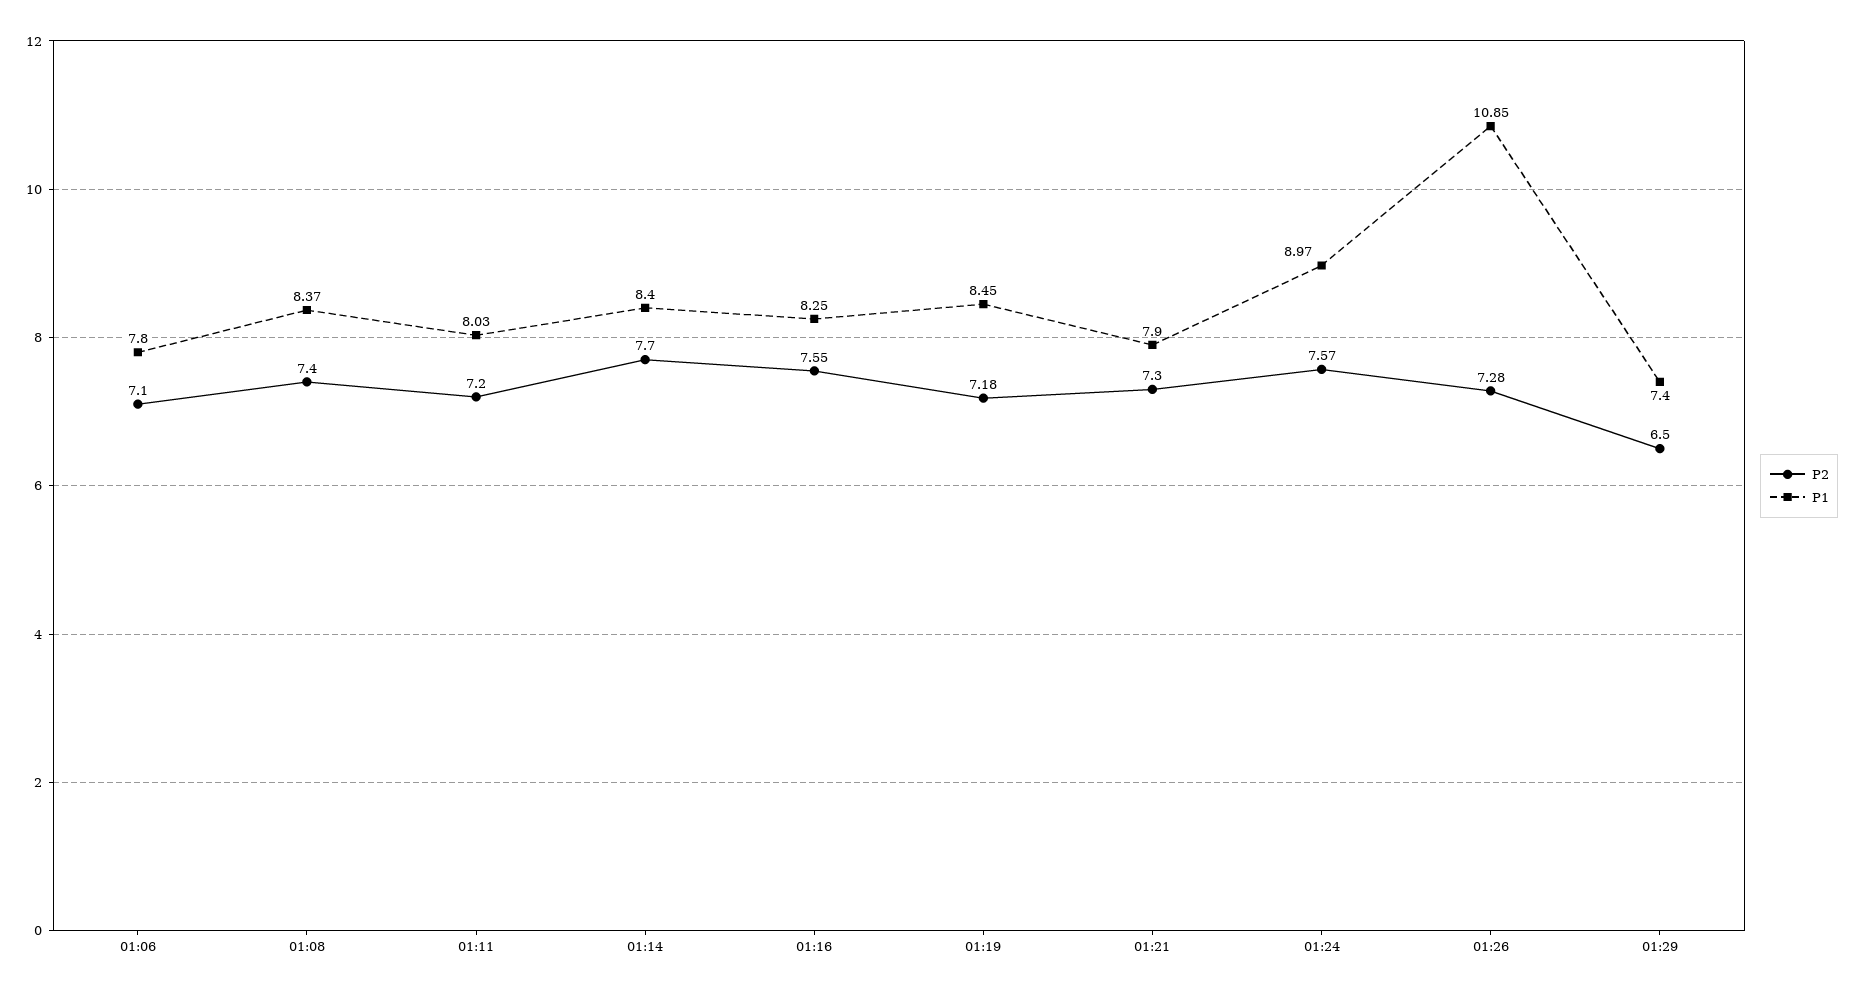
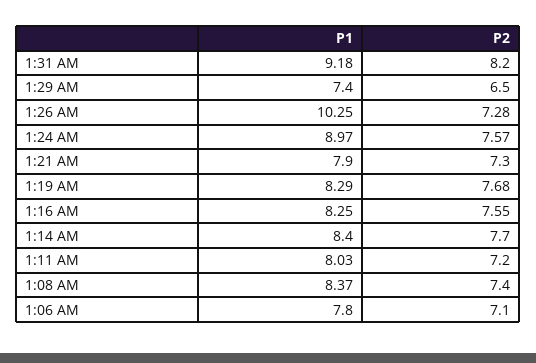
P2, 01:19: 7.18 -> 7.68
P1, 01:19: 8.45 -> 8.29
P1, 01:26: 10.85 -> 10.25
P1, 1:31 AM: none -> 9.18
P2, 1:31 AM: none -> 8.2

